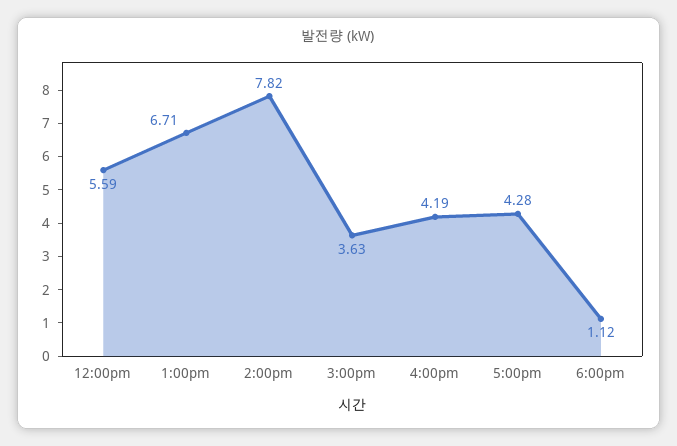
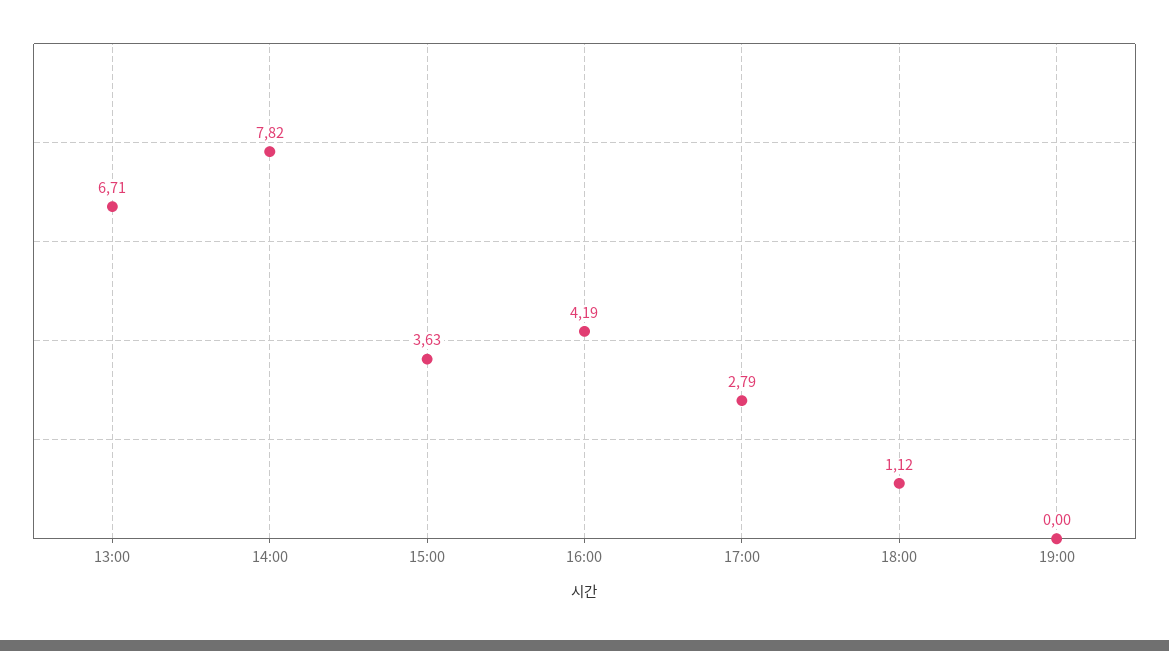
12:00pm: 5.59 -> none
5:00pm: 4.28 -> 2.79
19:00: none -> 0

